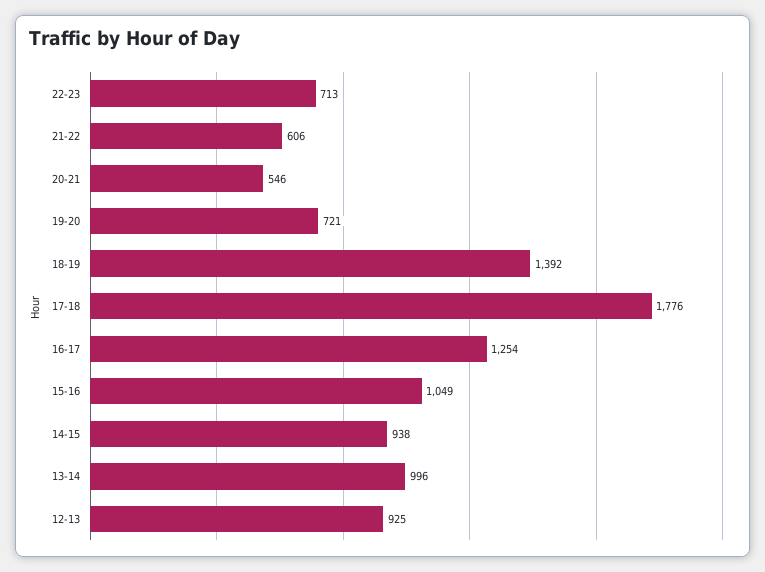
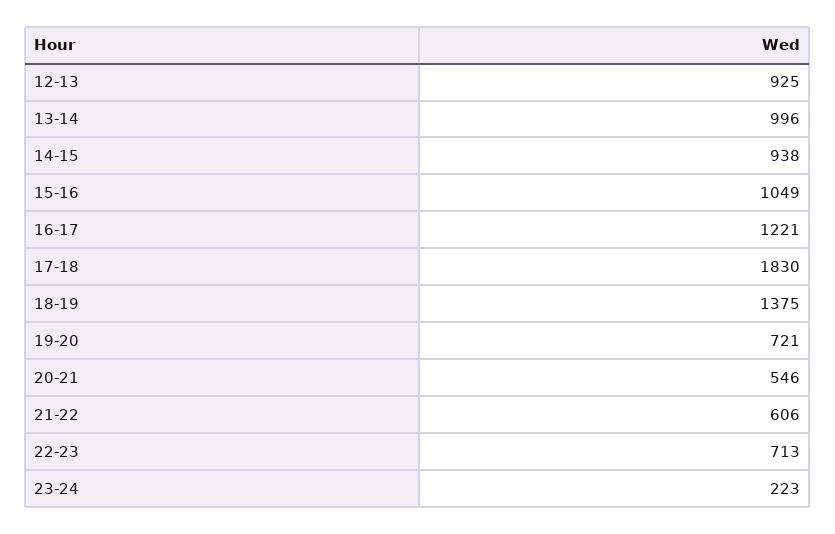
18-19: 1392 -> 1375
17-18: 1776 -> 1830
16-17: 1254 -> 1221
23-24: none -> 223

